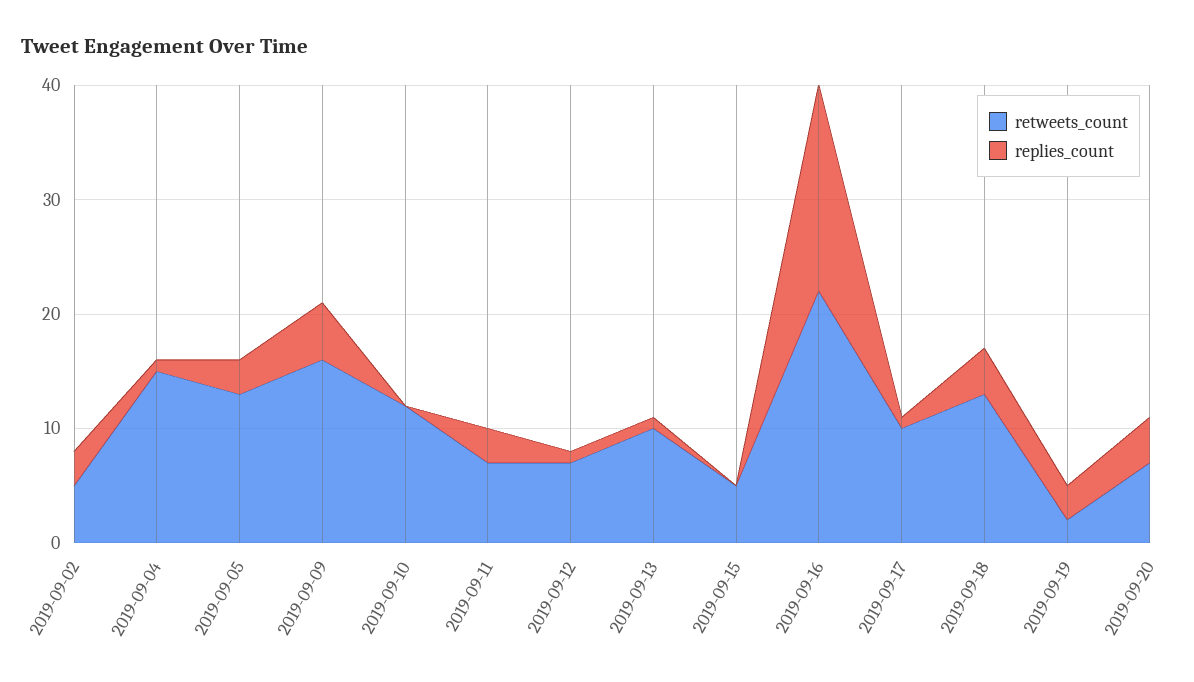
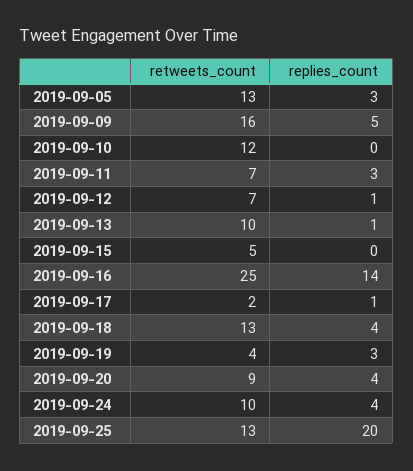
retweets_count, 2019-09-02: 5 -> none
replies_count, 2019-09-02: 3 -> none
retweets_count, 2019-09-04: 15 -> none
replies_count, 2019-09-04: 1 -> none
retweets_count, 2019-09-16: 22 -> 25
replies_count, 2019-09-16: 18 -> 14
retweets_count, 2019-09-17: 10 -> 2
retweets_count, 2019-09-19: 2 -> 4
retweets_count, 2019-09-20: 7 -> 9
retweets_count, 2019-09-24: none -> 10
replies_count, 2019-09-24: none -> 4
retweets_count, 2019-09-25: none -> 13
replies_count, 2019-09-25: none -> 20

